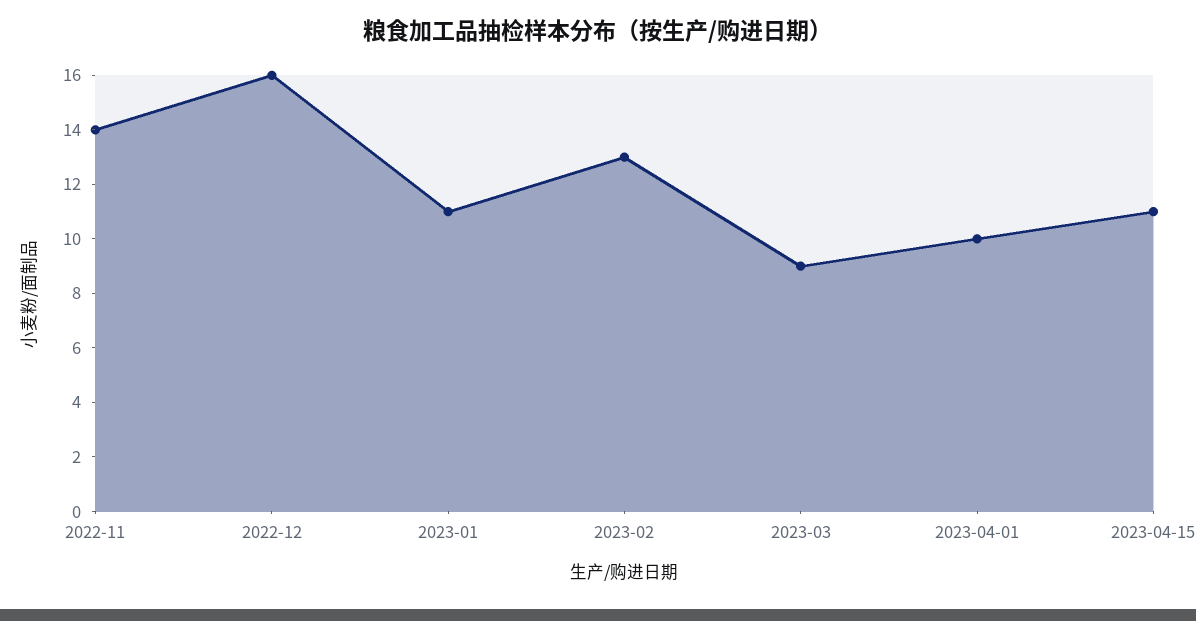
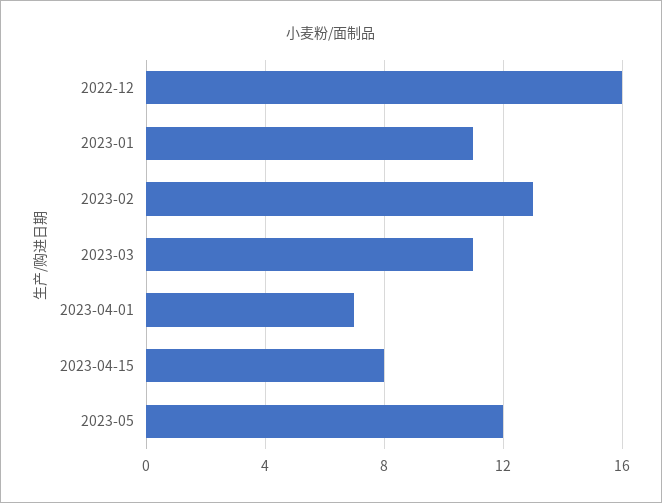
2022-11: 14 -> none
2023-03: 9 -> 11
2023-04-01: 10 -> 7
2023-04-15: 11 -> 8
2023-05: none -> 12

